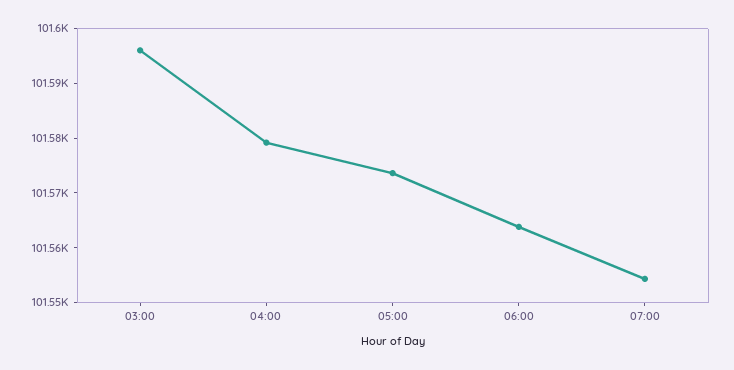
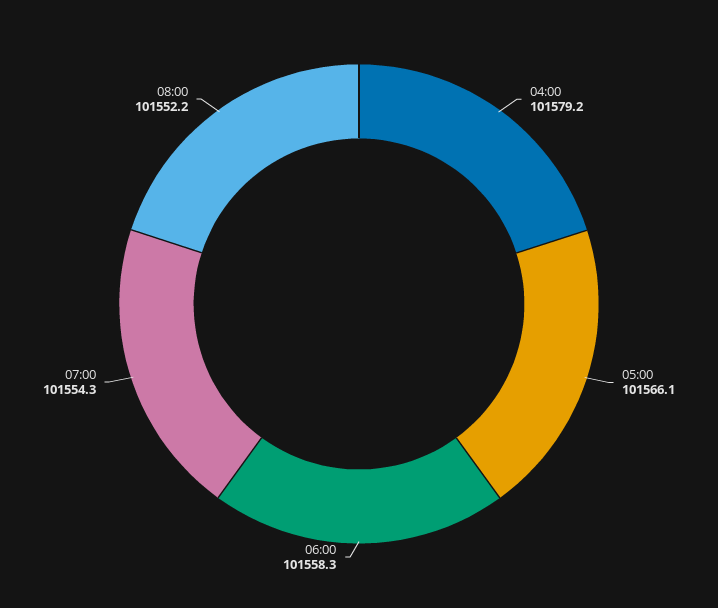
03:00: 101596 -> none
05:00: 101574 -> 101566.1
06:00: 101564 -> 101558.3
08:00: none -> 101552.2

